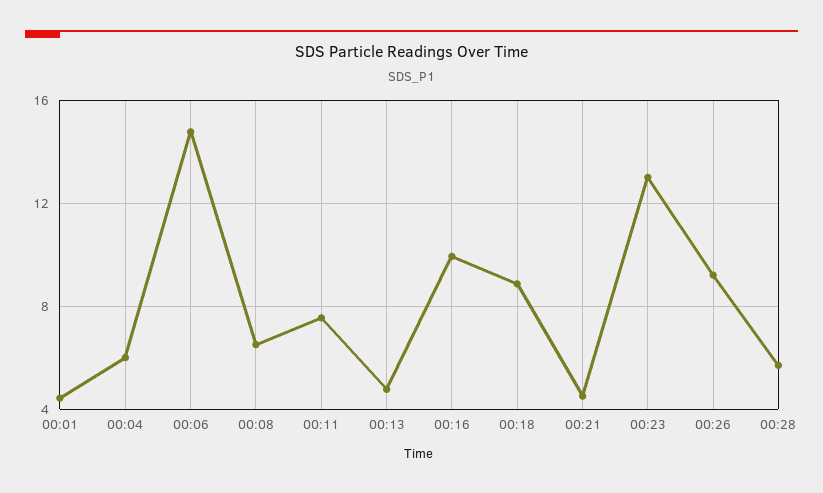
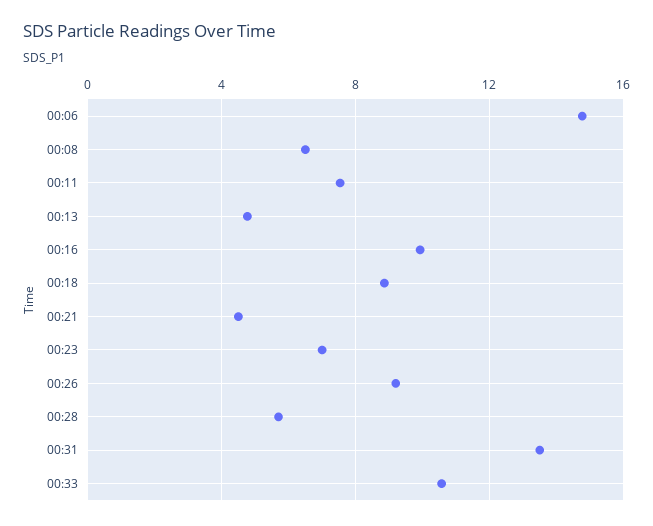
00:01: 4.5 -> none
00:04: 6 -> none
00:23: 13 -> 7
00:31: none -> 13.5
00:33: none -> 10.5

